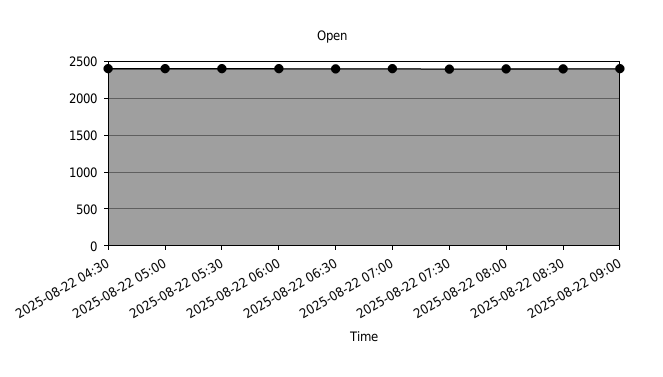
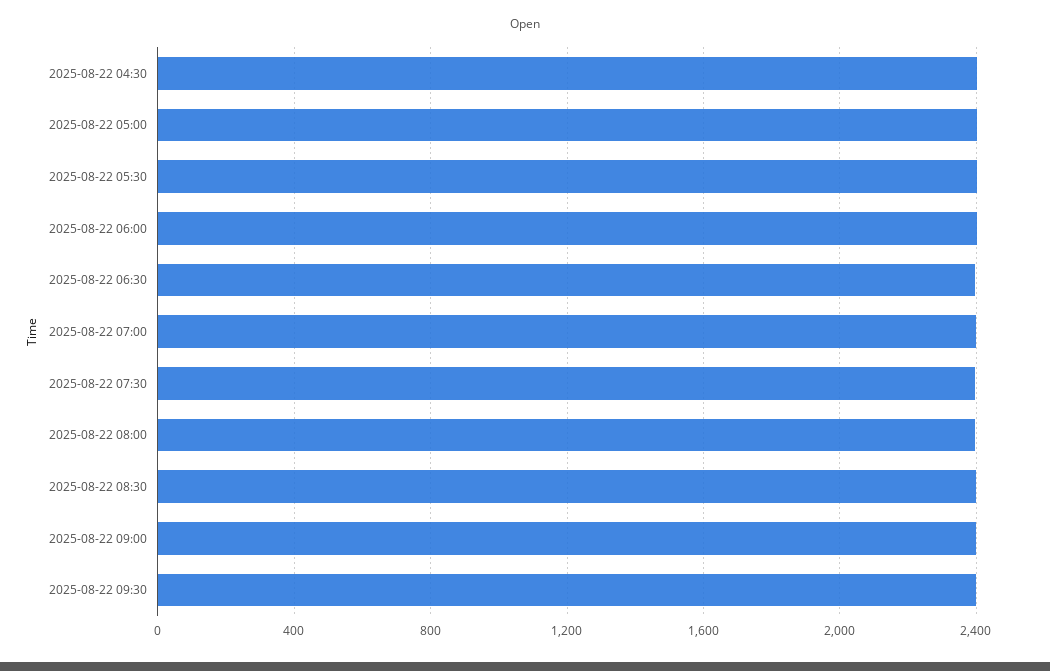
2025-08-22 09:30: none -> 2400

